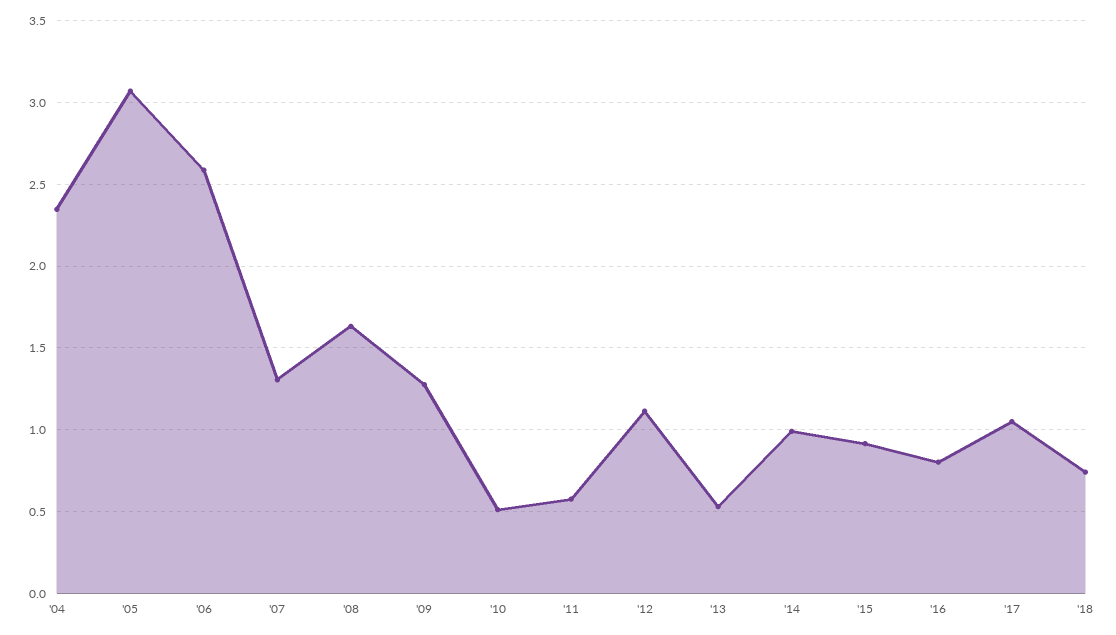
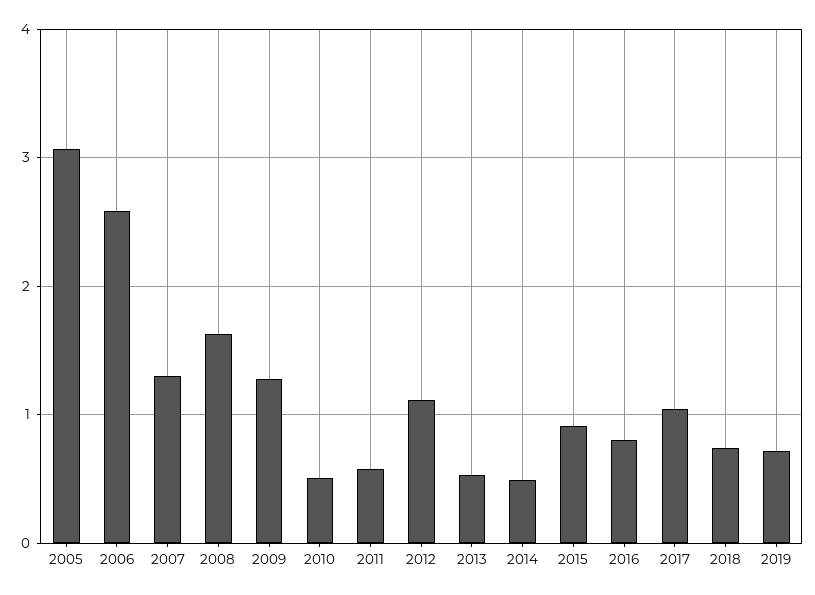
'04: 2.35 -> none
'14: 1 -> 0.5
2019: none -> 0.7

